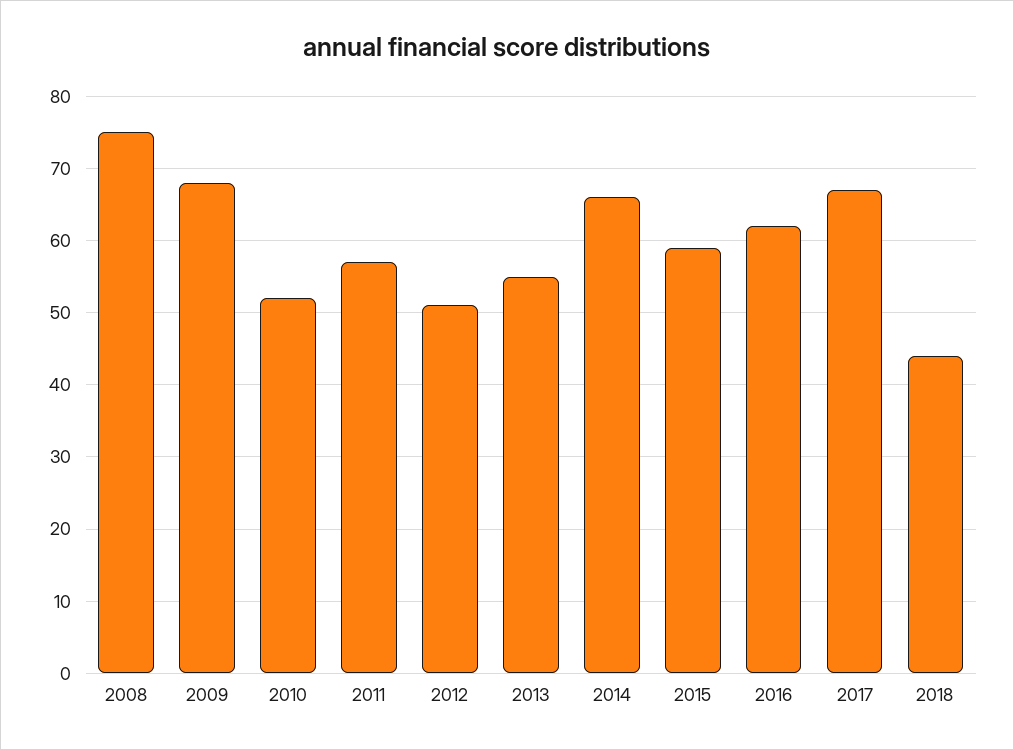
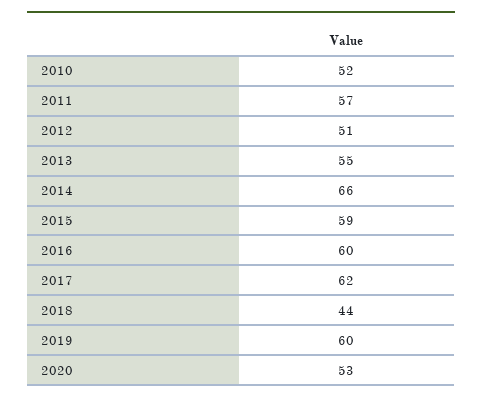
2008: 75 -> none
2009: 68 -> none
2016: 62 -> 60
2017: 67 -> 62
2019: none -> 60
2020: none -> 53

